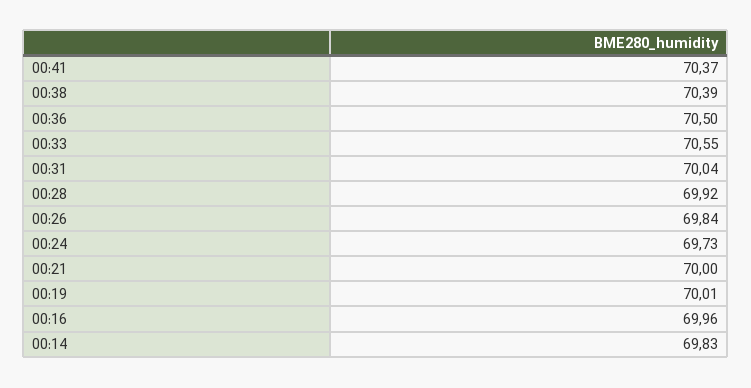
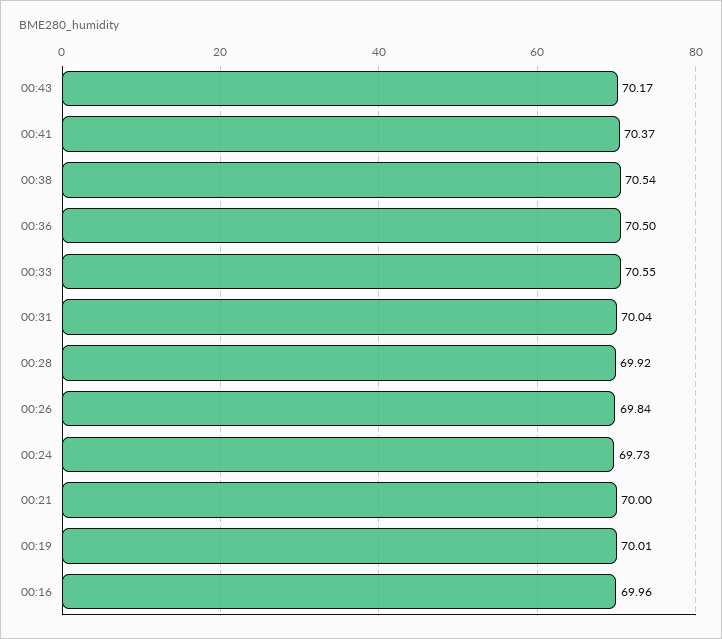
00:38: 70.39 -> 70.54
00:14: 69.83 -> none
00:43: none -> 70.17

